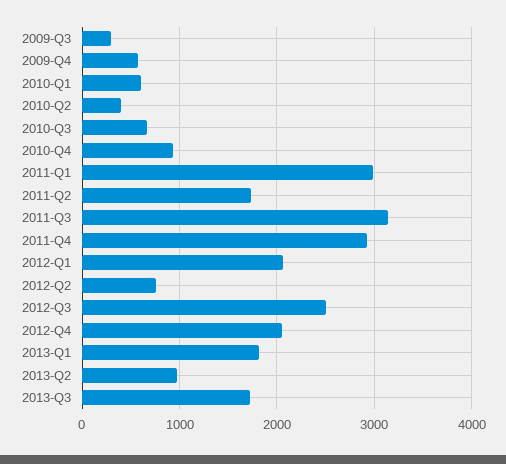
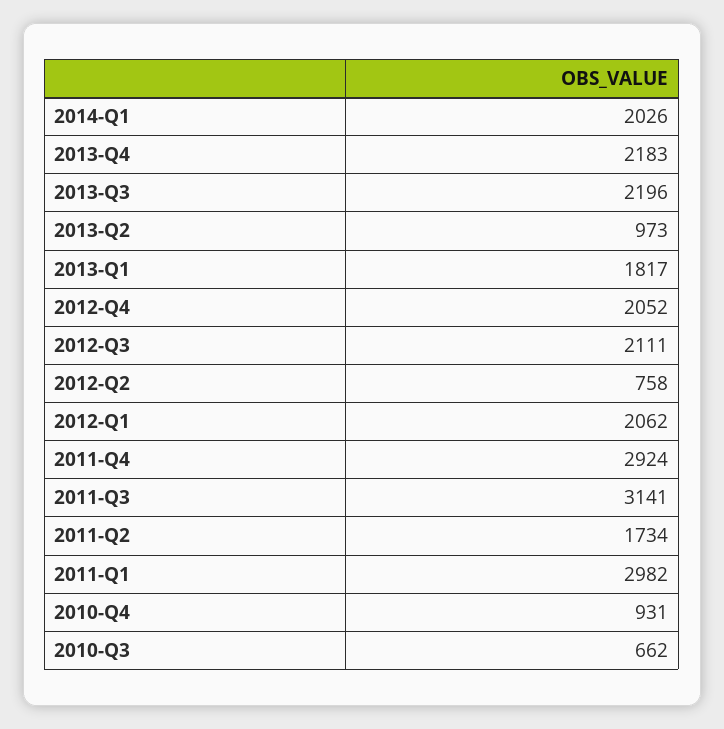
2009-Q3: 300 -> none
2009-Q4: 600 -> none
2010-Q1: 600 -> none
2010-Q2: 400 -> none
2012-Q3: 2500 -> 2111
2013-Q3: 1700 -> 2196
2014-Q1: none -> 2026
2013-Q4: none -> 2183

